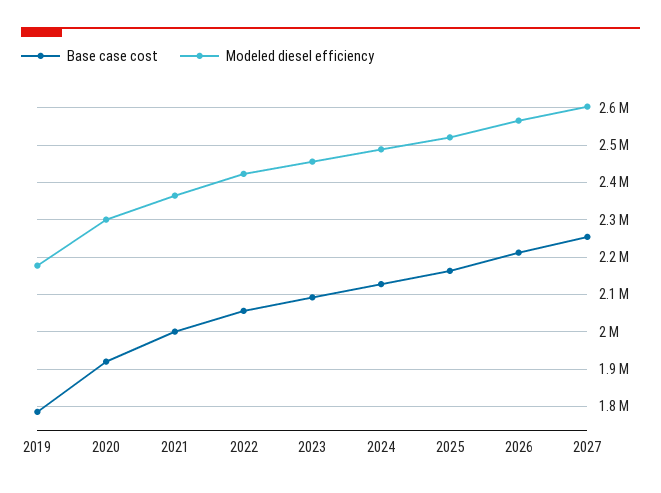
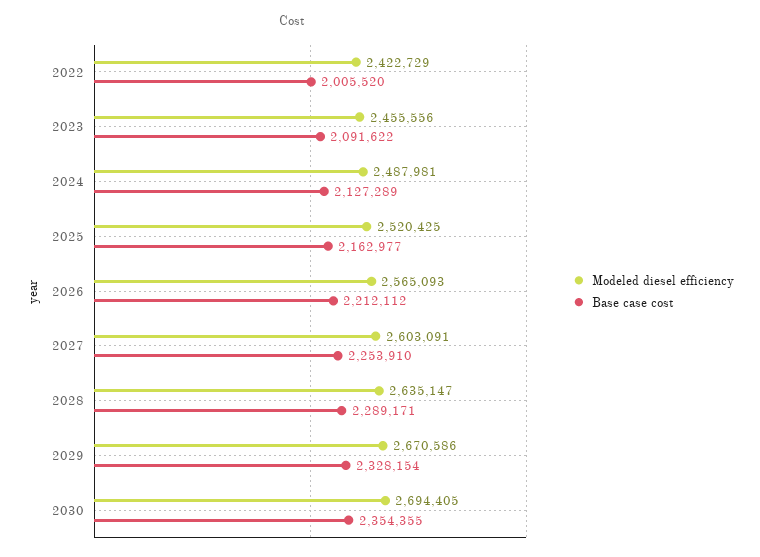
Base case cost, 2019: 1780000 -> none
Modeled diesel efficiency, 2019: 2180000 -> none
Base case cost, 2020: 1920000 -> none
Modeled diesel efficiency, 2020: 2300000 -> none
Base case cost, 2021: 2000000 -> none
Modeled diesel efficiency, 2021: 2360000 -> none
Base case cost, 2022: 2060000 -> 2005520
Modeled diesel efficiency, 2028: none -> 2635147
Base case cost, 2028: none -> 2289171
Modeled diesel efficiency, 2029: none -> 2670586
Base case cost, 2029: none -> 2328154
Modeled diesel efficiency, 2030: none -> 2694405
Base case cost, 2030: none -> 2354355

